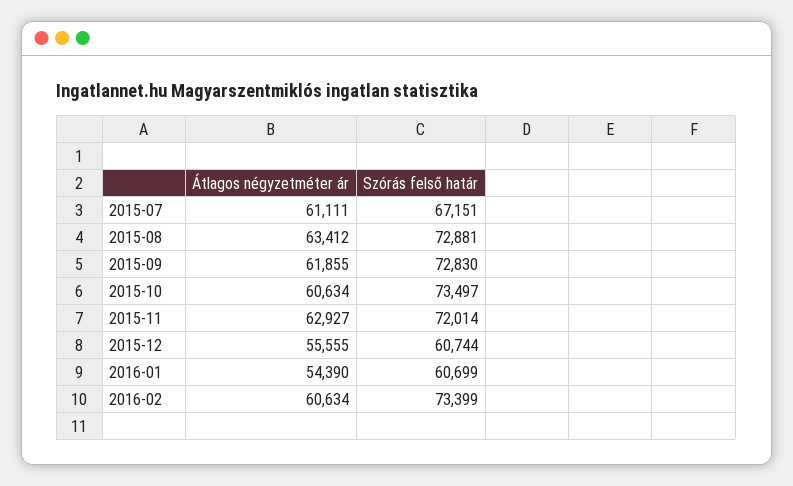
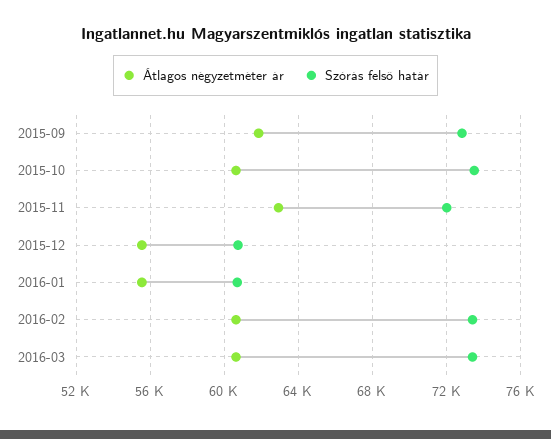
Átlagos négyzetméter ár, 2015-07: 61111 -> none
Szórás felső határ, 2015-07: 67151 -> none
Átlagos négyzetméter ár, 2015-08: 63412 -> none
Szórás felső határ, 2015-08: 72881 -> none
Átlagos négyzetméter ár, 2016-01: 54390 -> 55500
Átlagos négyzetméter ár, 2016-03: none -> 60500
Szórás felső határ, 2016-03: none -> 73500

